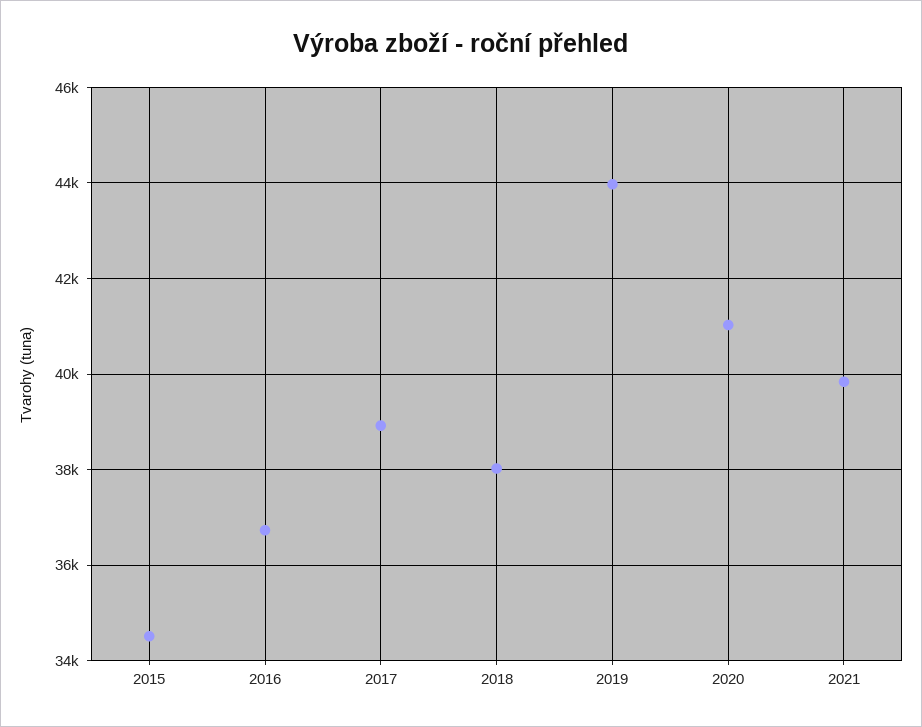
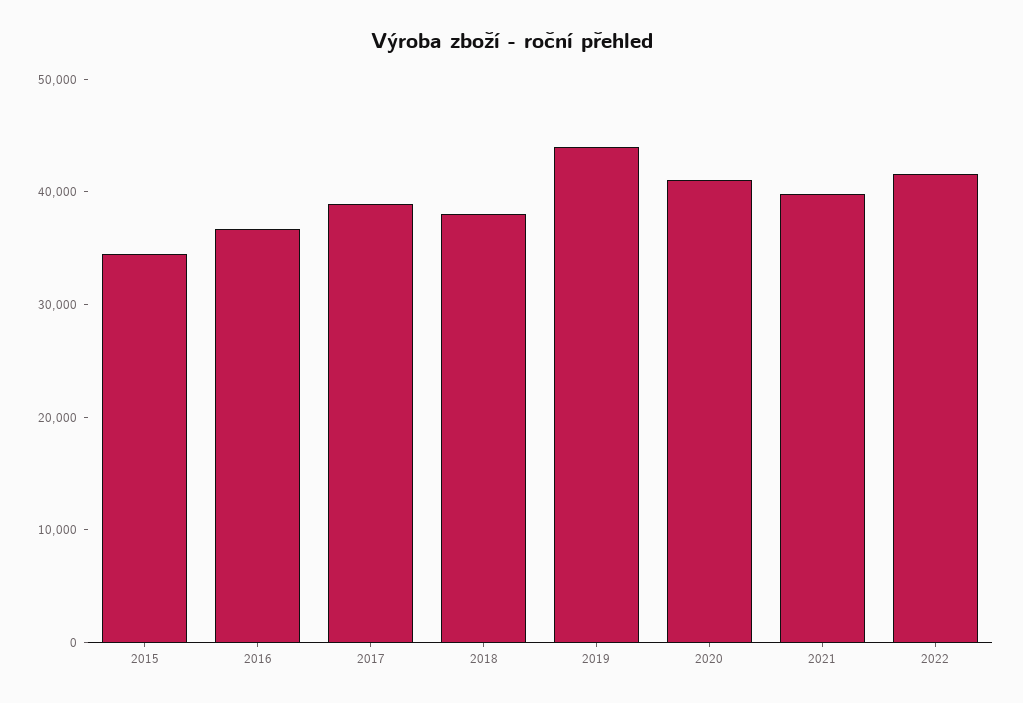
2022: none -> 42000

